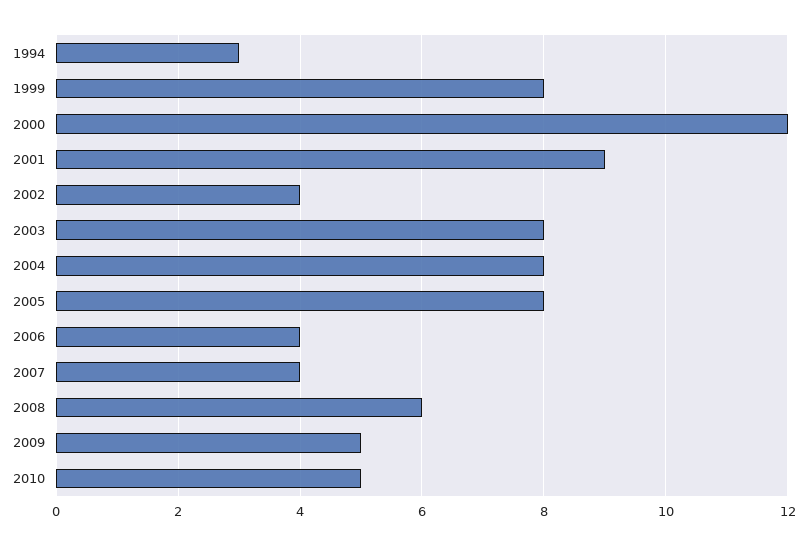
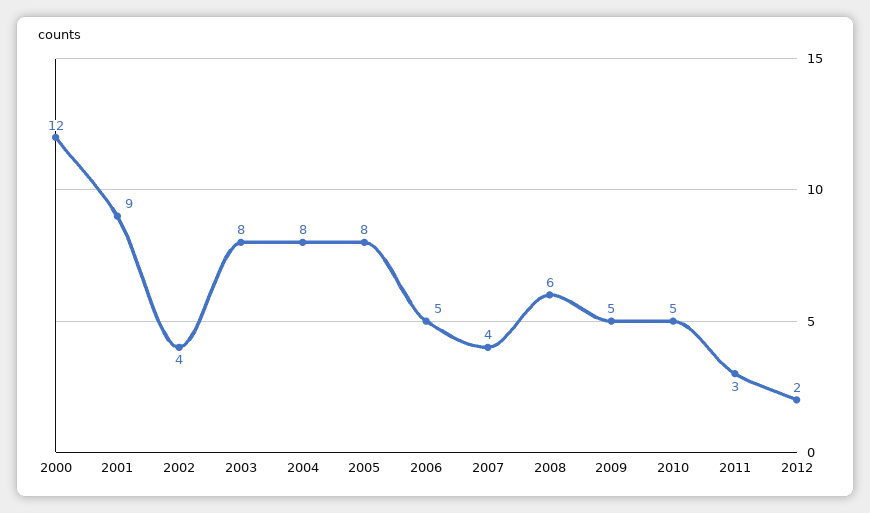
1994: 3 -> none
1999: 8 -> none
2006: 4 -> 5
2011: none -> 3
2012: none -> 2

